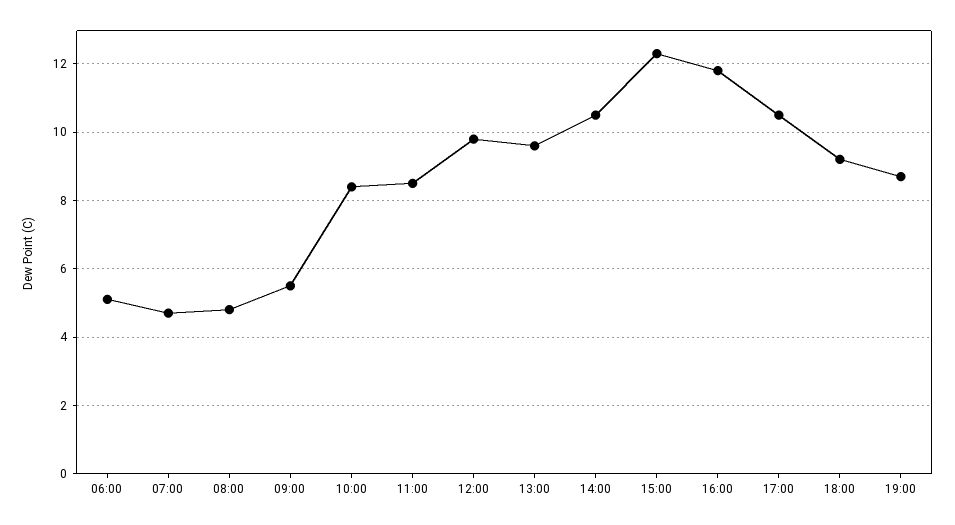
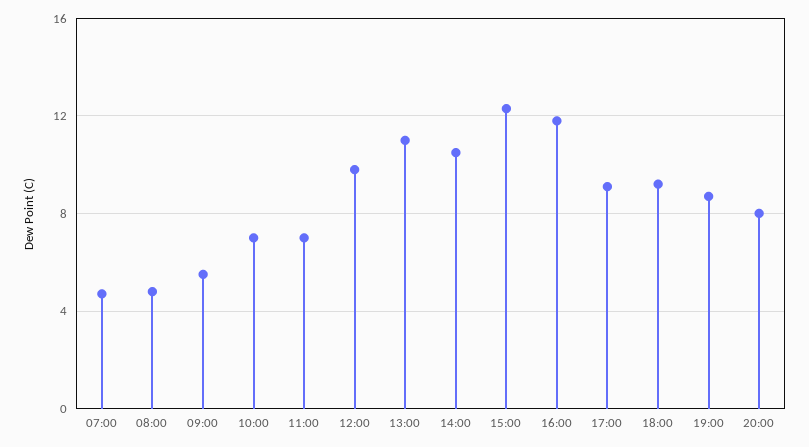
06:00: 5 -> none
10:00: 8.5 -> 7
11:00: 8.5 -> 7
13:00: 9.5 -> 11
17:00: 10.5 -> 9
20:00: none -> 8

